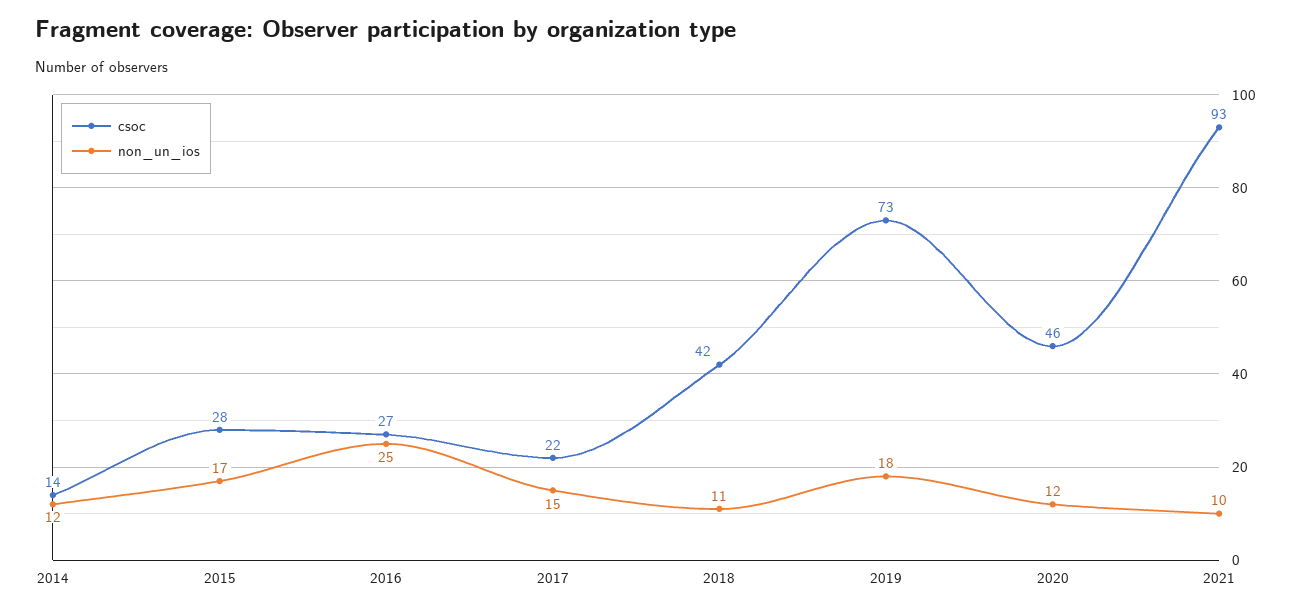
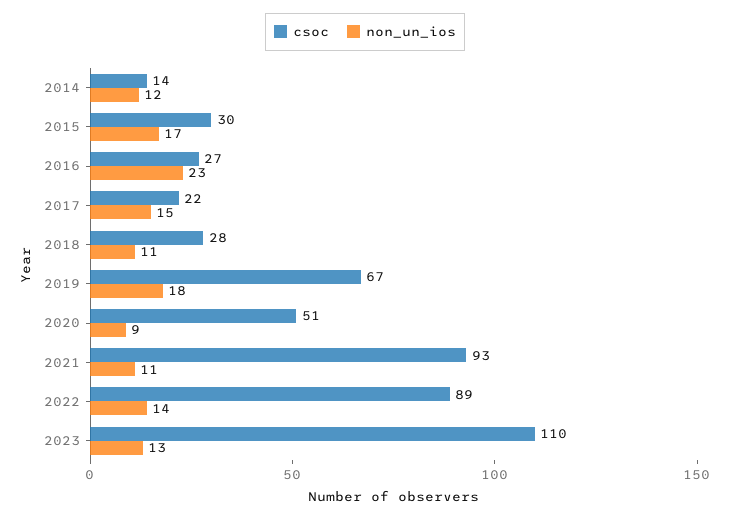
csoc, 2015: 28 -> 30
non_un_ios, 2016: 25 -> 23
csoc, 2018: 42 -> 28
csoc, 2019: 73 -> 67
csoc, 2020: 46 -> 51
non_un_ios, 2020: 12 -> 9
non_un_ios, 2021: 10 -> 11
csoc, 2022: none -> 89
non_un_ios, 2022: none -> 14
csoc, 2023: none -> 110
non_un_ios, 2023: none -> 13

